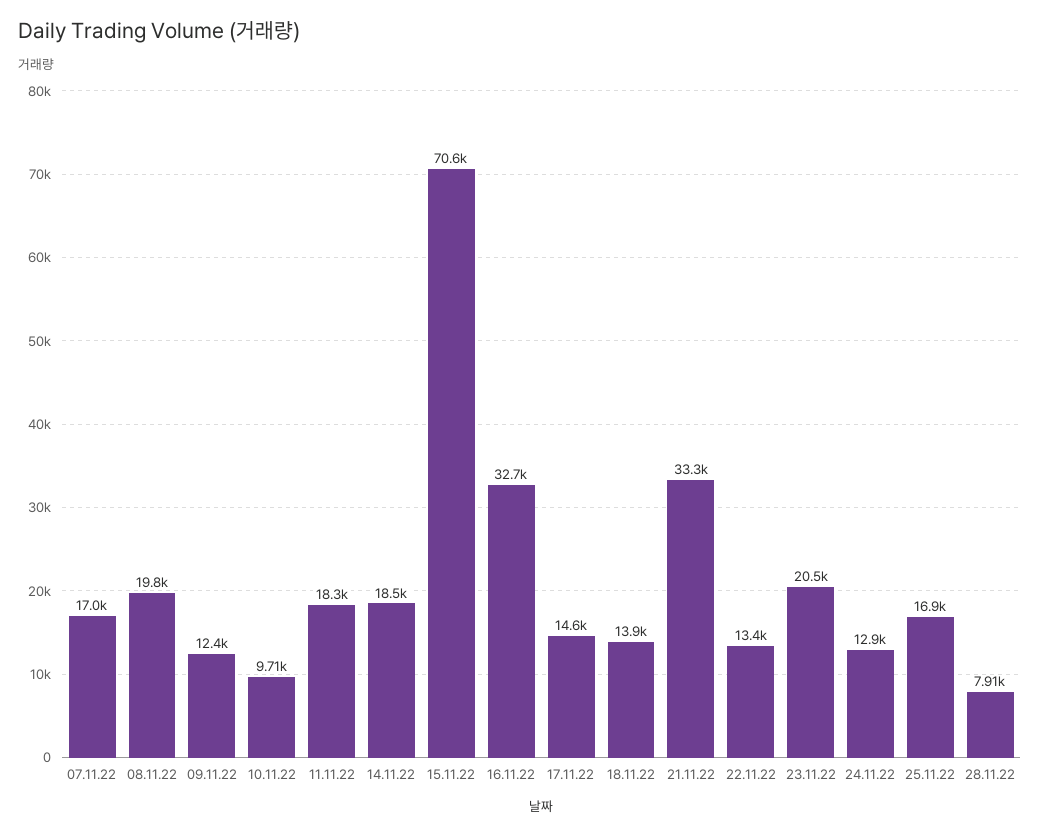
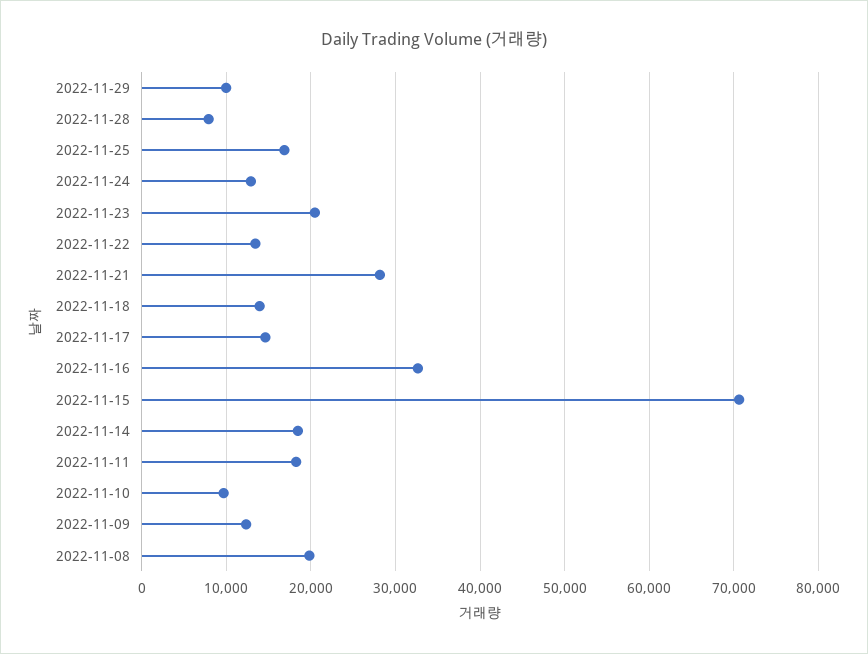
07.11.22: 17000 -> none
21.11.22: 33300 -> 28000
2022-11-29: none -> 10000

